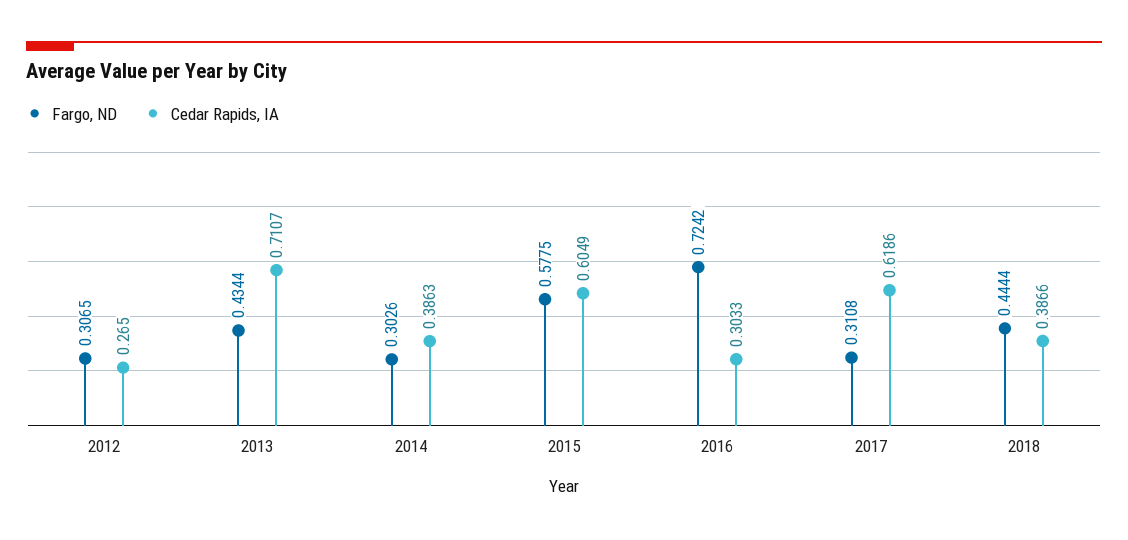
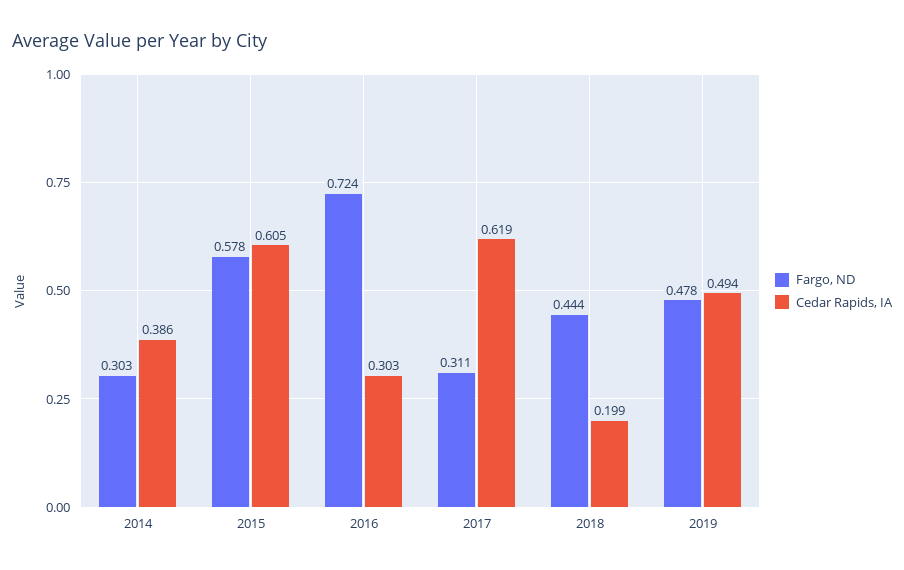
Fargo, ND, 2012: 0.3065 -> none
Cedar Rapids, IA, 2012: 0.265 -> none
Fargo, ND, 2013: 0.4344 -> none
Cedar Rapids, IA, 2013: 0.7107 -> none
Cedar Rapids, IA, 2018: 0.3866 -> 0.199
Fargo, ND, 2019: none -> 0.478
Cedar Rapids, IA, 2019: none -> 0.494

